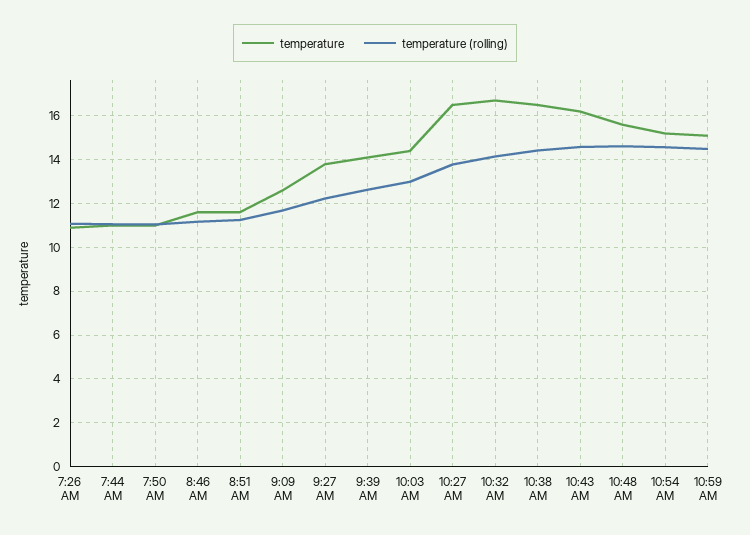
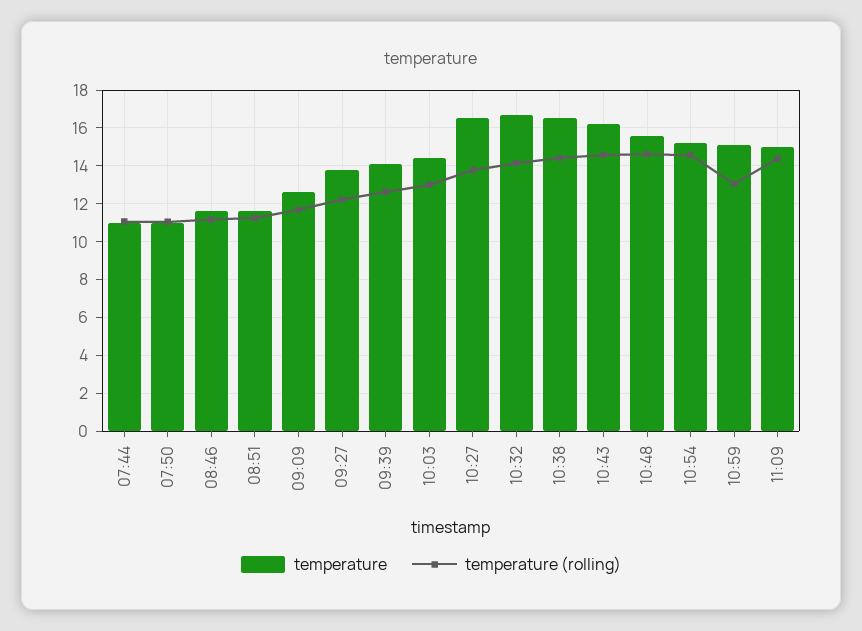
temperature, 7:26 AM: 11 -> none
temperature (rolling), 7:26 AM: 11 -> none
temperature (rolling), 10:59 AM: 14.5 -> 13
temperature, 11:09: none -> 15
temperature (rolling), 11:09: none -> 14.5

